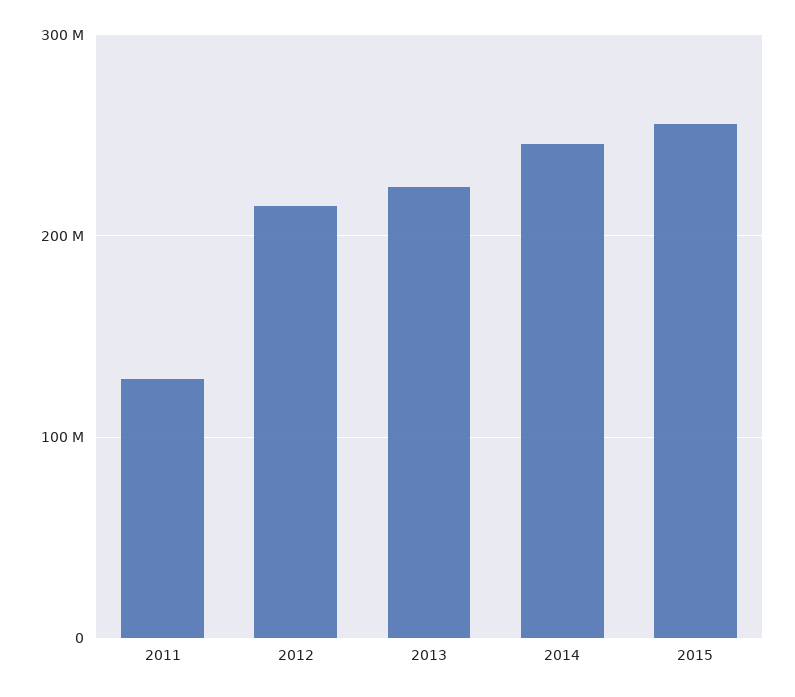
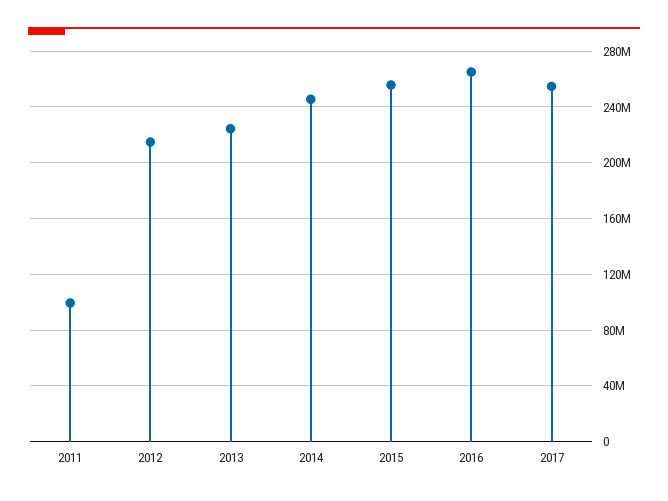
2011: 130000000 -> 100000000
2016: none -> 265000000
2017: none -> 255000000

